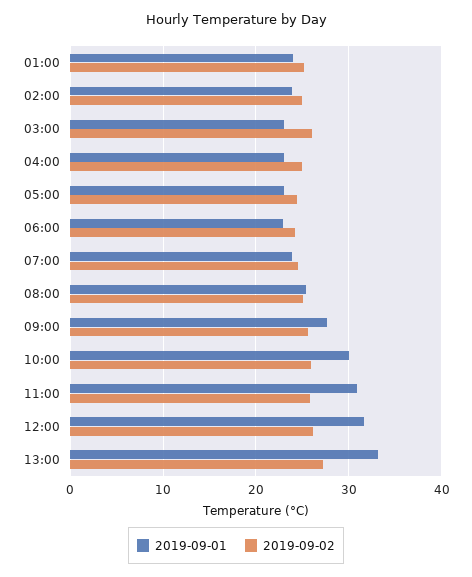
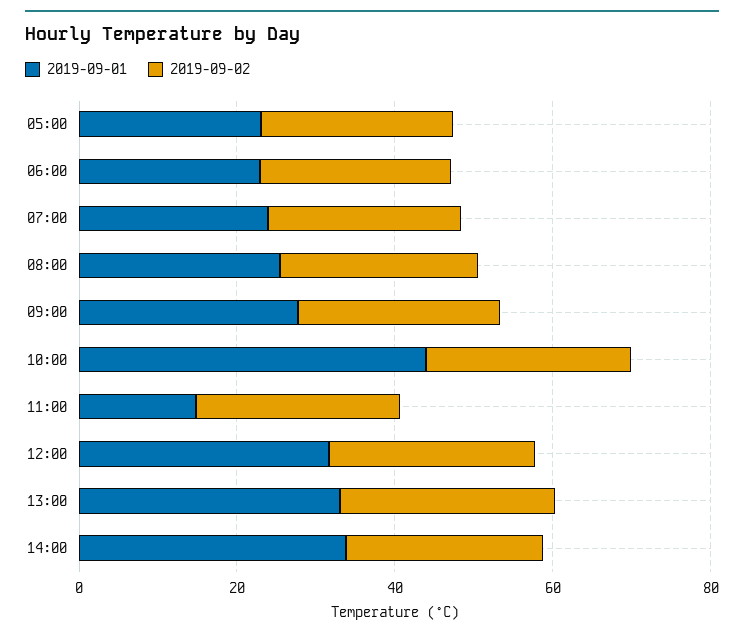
2019-09-01, 01:00: 24 -> none
2019-09-02, 01:00: 25 -> none
2019-09-01, 02:00: 24 -> none
2019-09-02, 02:00: 25 -> none
2019-09-01, 03:00: 23 -> none
2019-09-02, 03:00: 26 -> none
2019-09-01, 04:00: 23 -> none
2019-09-02, 04:00: 25 -> none
2019-09-01, 10:00: 30 -> 45
2019-09-01, 11:00: 31 -> 15
2019-09-01, 14:00: none -> 35
2019-09-02, 14:00: none -> 25

